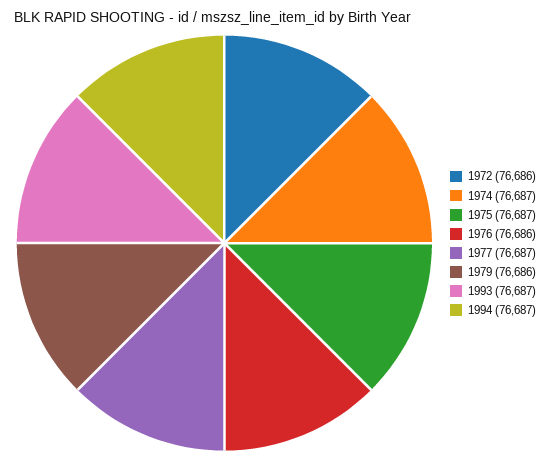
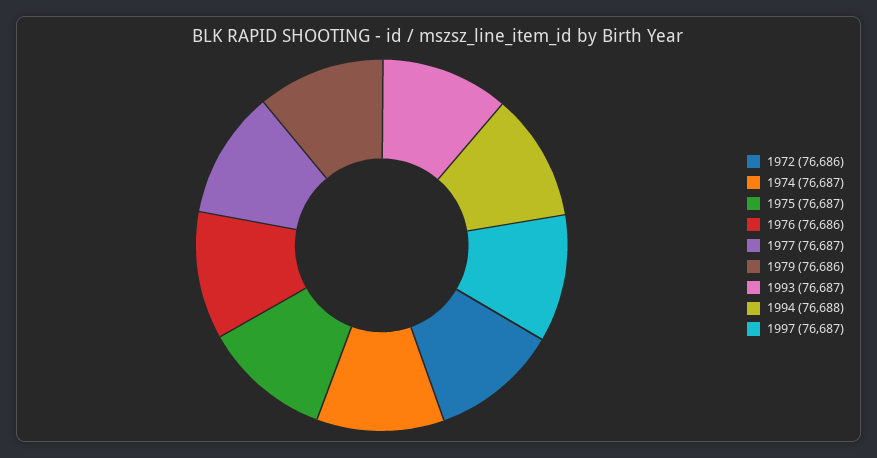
1994: 76687 -> 76688
1997: none -> 76687

